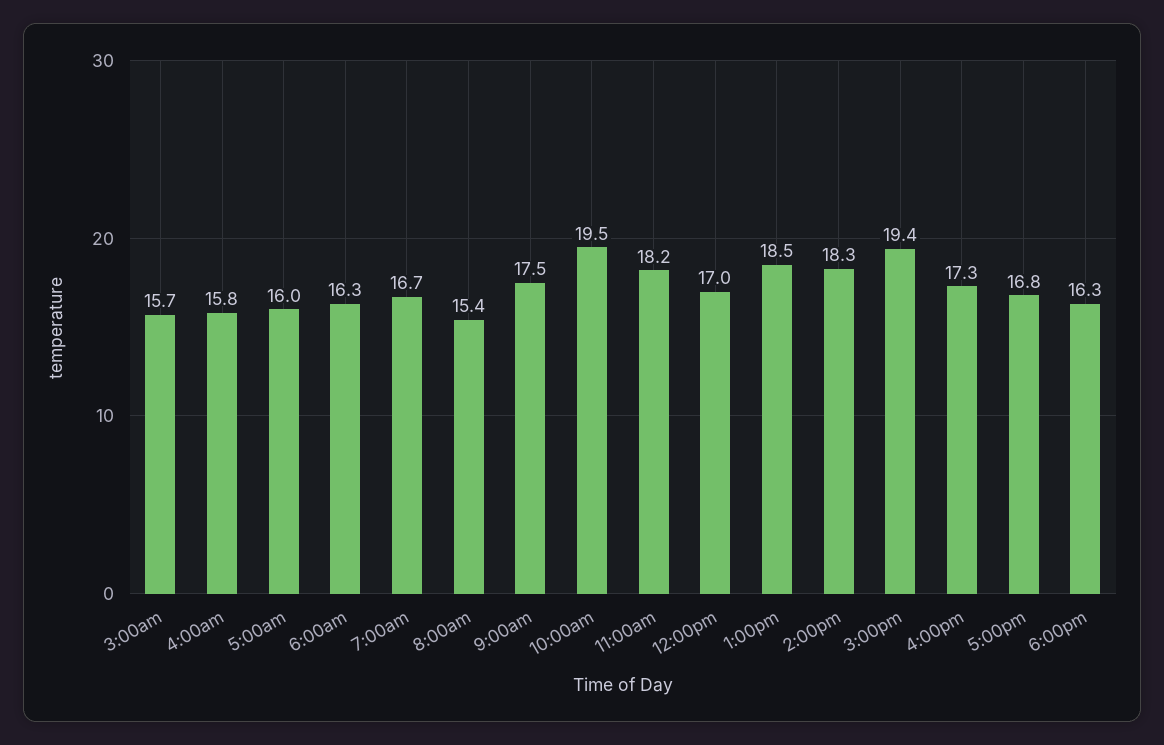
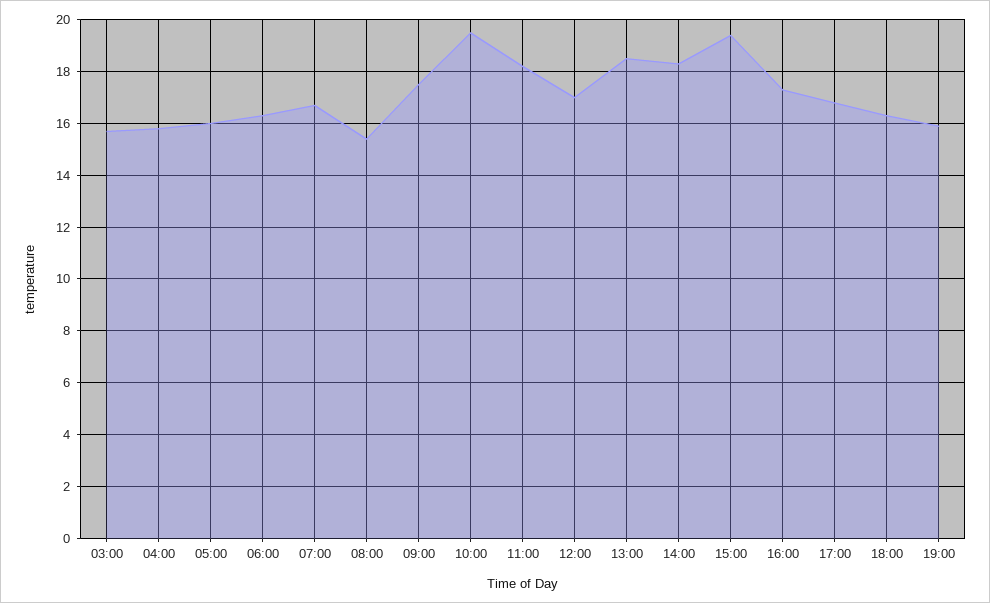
19:00: none -> 16

